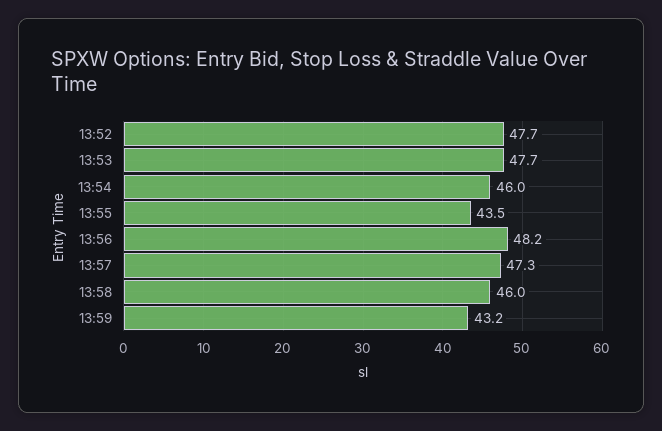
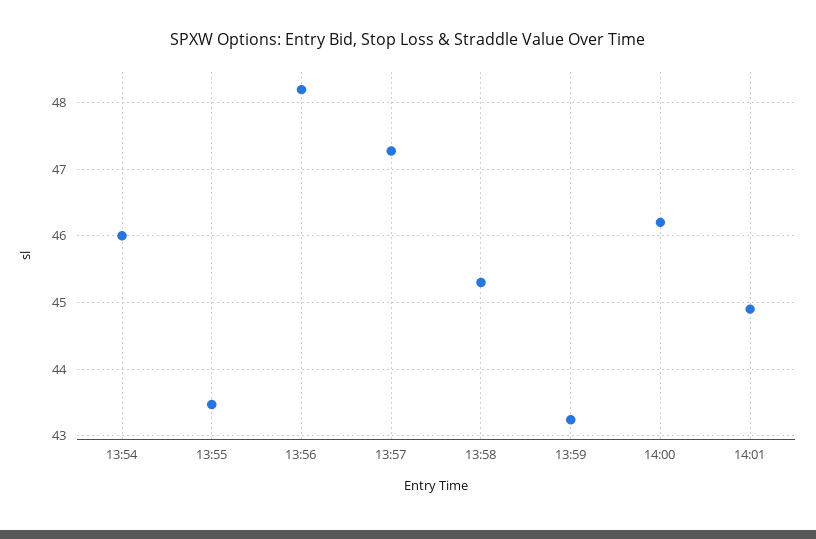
13:52: 47.7 -> none
13:53: 47.7 -> none
13:58: 46 -> 45.3
14:00: none -> 46.2
14:01: none -> 44.9

